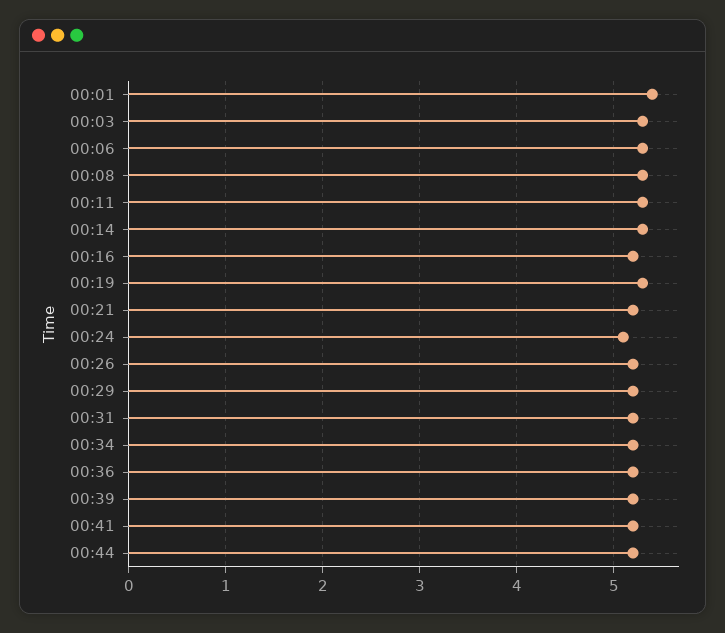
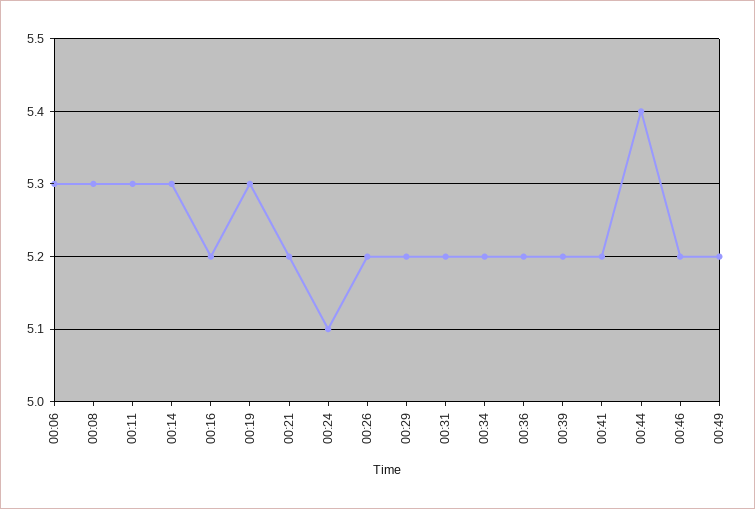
00:01: 5.4 -> none
00:03: 5.3 -> none
00:44: 5.2 -> 5.4
00:46: none -> 5.2
00:49: none -> 5.2

